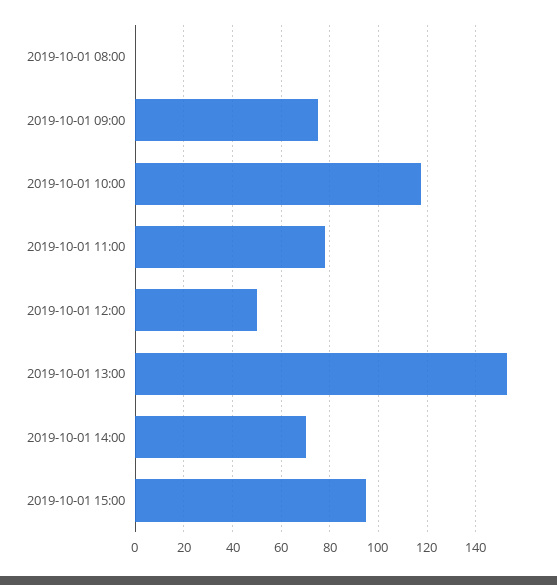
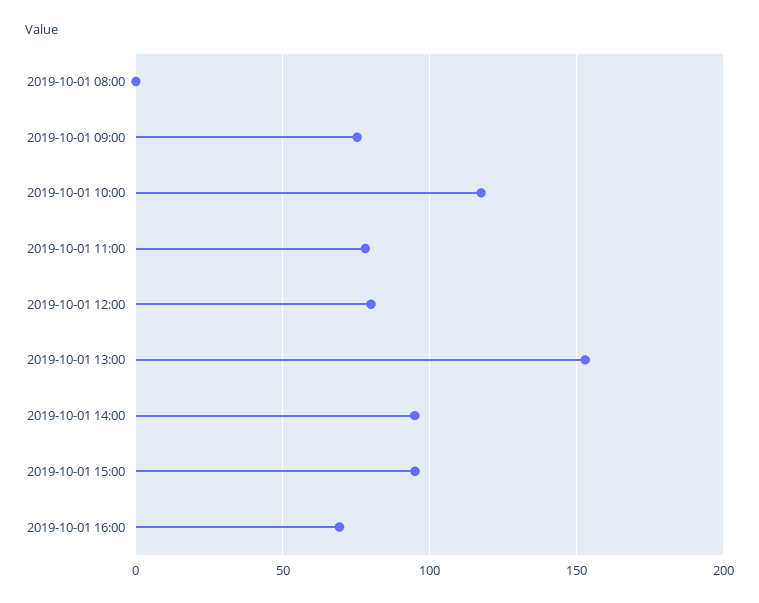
2019-10-01 12:00: 50 -> 80
2019-10-01 14:00: 70 -> 95
2019-10-01 16:00: none -> 70

